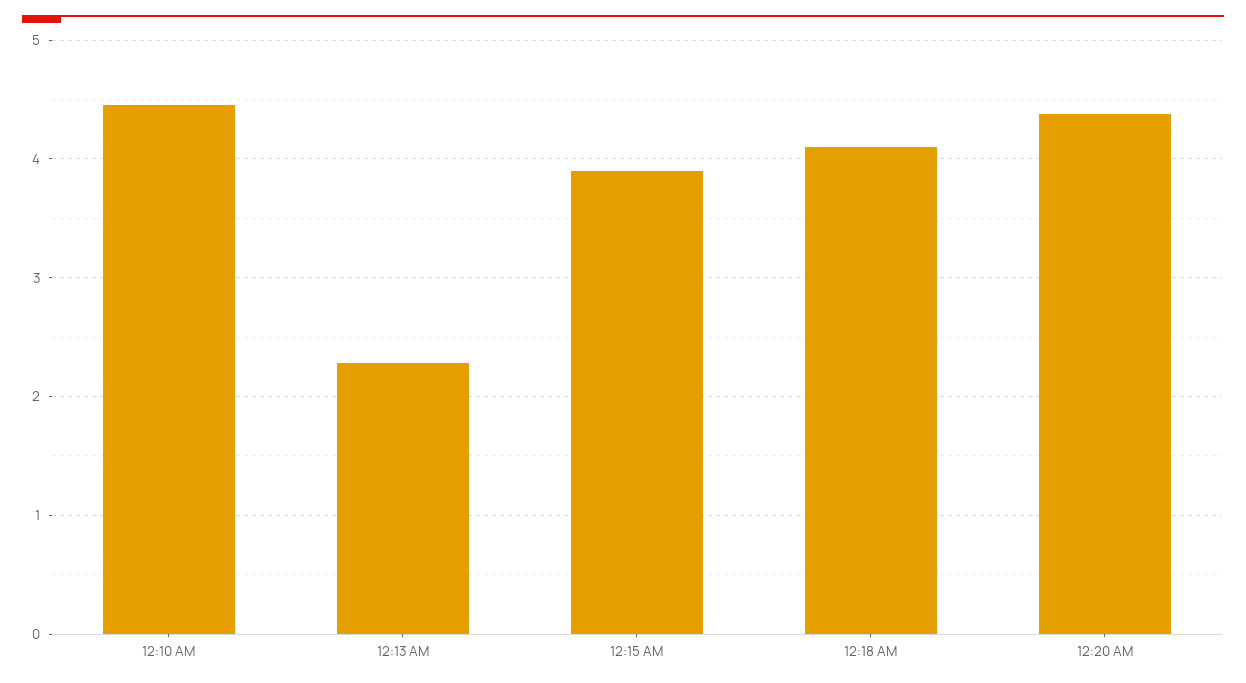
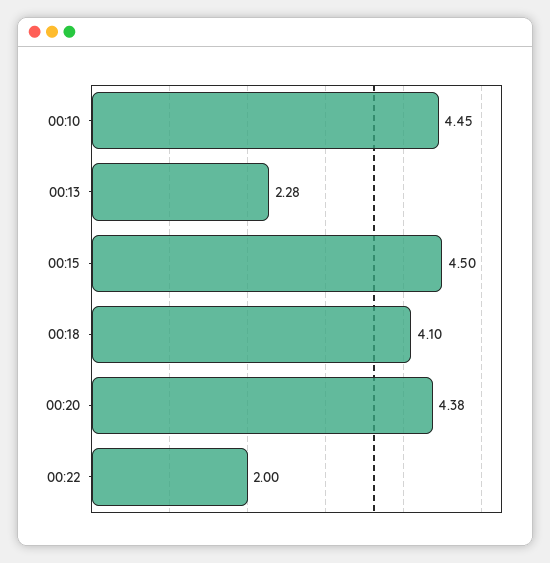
12:15 AM: 3.9 -> 4.5
00:22: none -> 2

